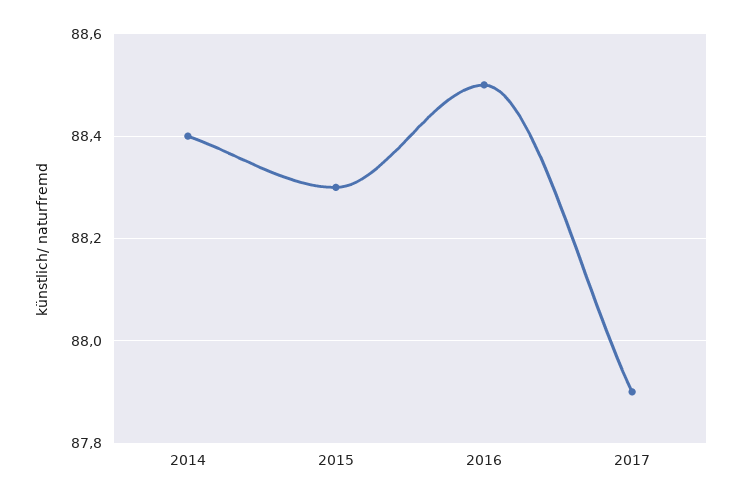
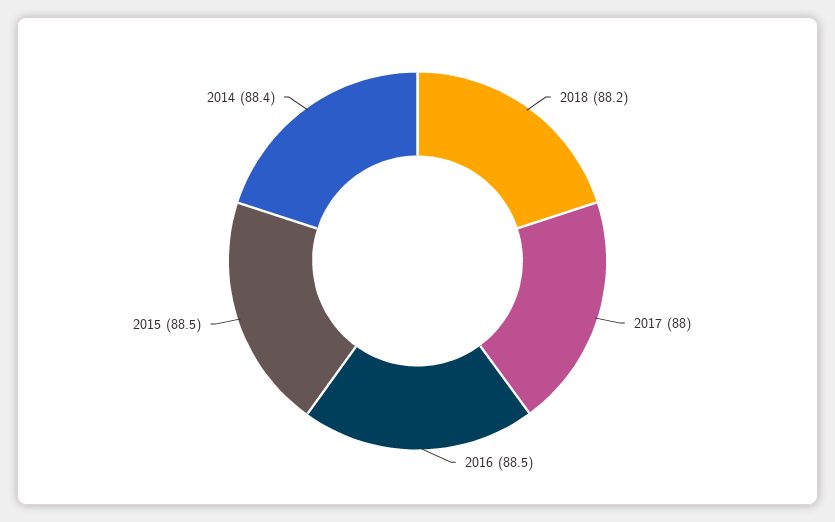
2015: 88.3 -> 88.5
2017: 87.9 -> 88
2018: none -> 88.2

